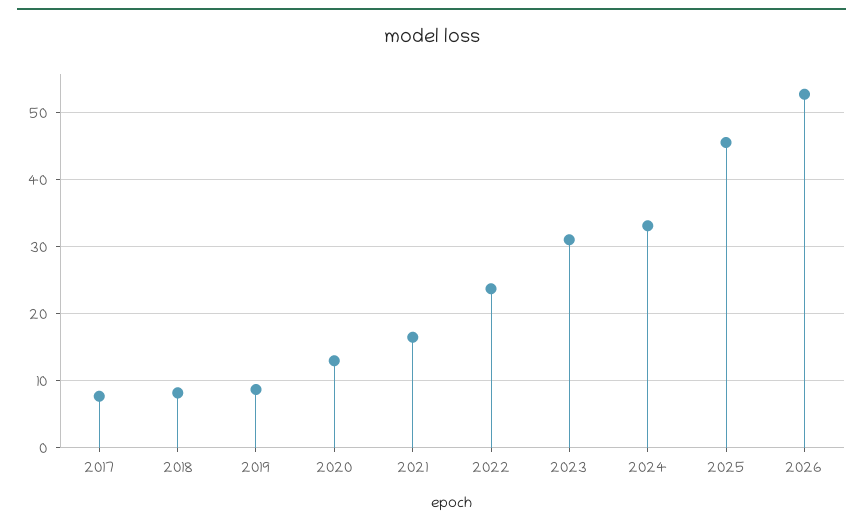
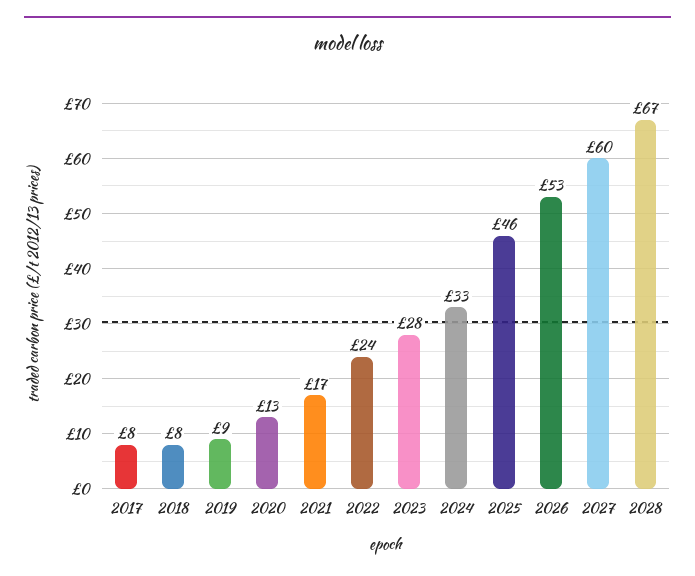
2023: 31 -> 28
2027: none -> 60
2028: none -> 67

